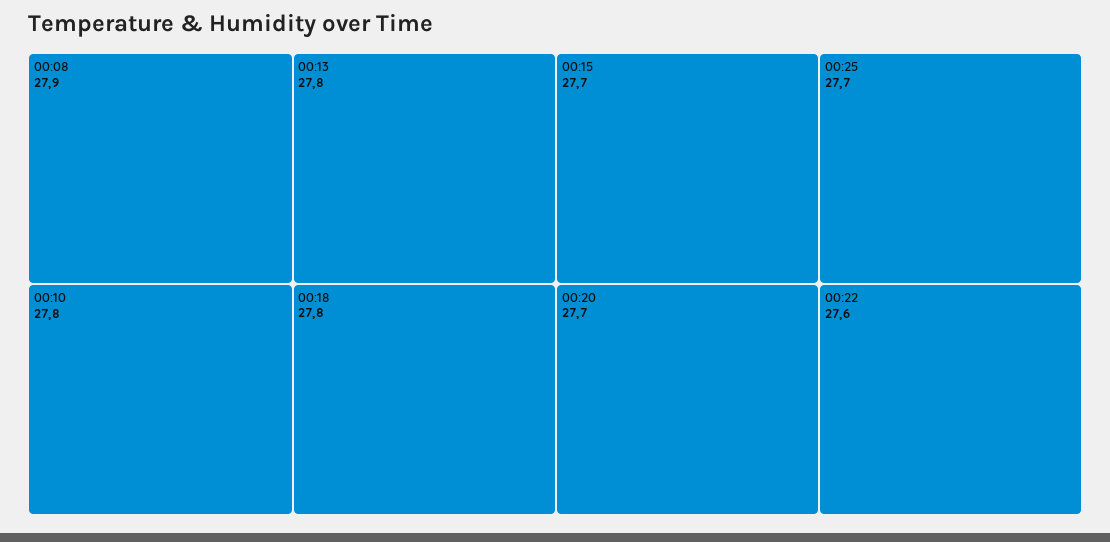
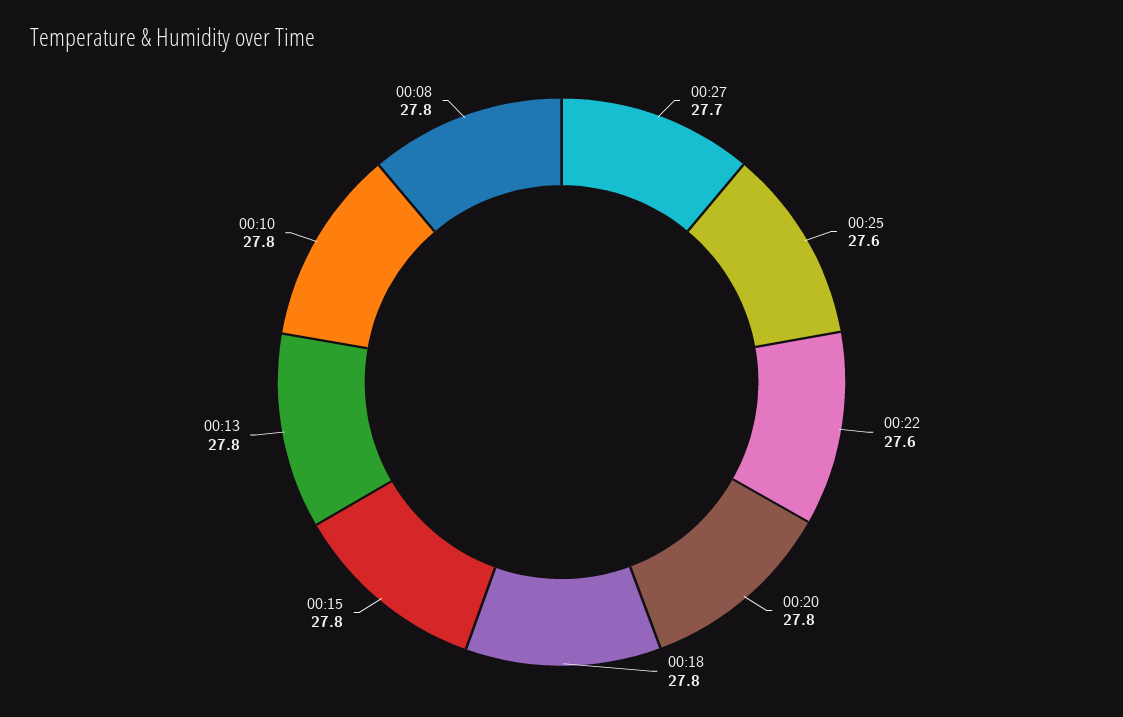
00:08: 27.9 -> 27.8
00:15: 27.7 -> 27.8
00:20: 27.7 -> 27.8
00:25: 27.7 -> 27.6
00:27: none -> 27.7

